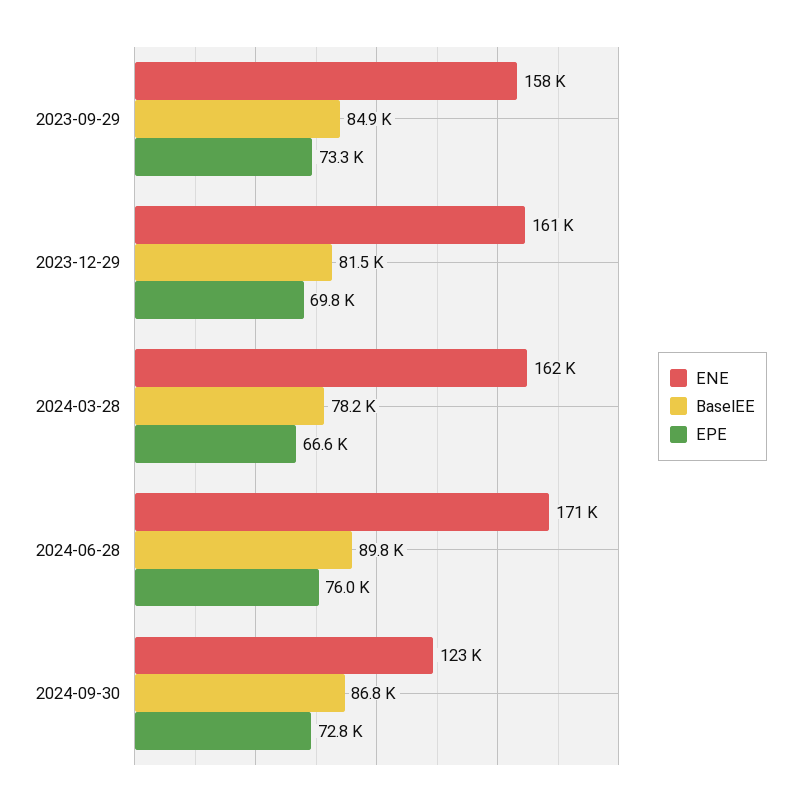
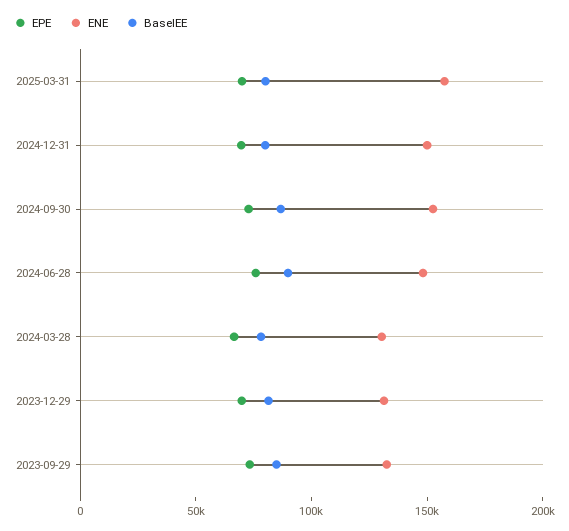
ENE, 2023-09-29: 158000 -> 130000
ENE, 2023-12-29: 161000 -> 130000
ENE, 2024-03-28: 162000 -> 130000
ENE, 2024-06-28: 171000 -> 150000
ENE, 2024-09-30: 123000 -> 150000
EPE, 2025-03-31: none -> 70000
ENE, 2025-03-31: none -> 160000
BaselEE, 2025-03-31: none -> 80000
EPE, 2024-12-31: none -> 70000
ENE, 2024-12-31: none -> 150000
BaselEE, 2024-12-31: none -> 80000

